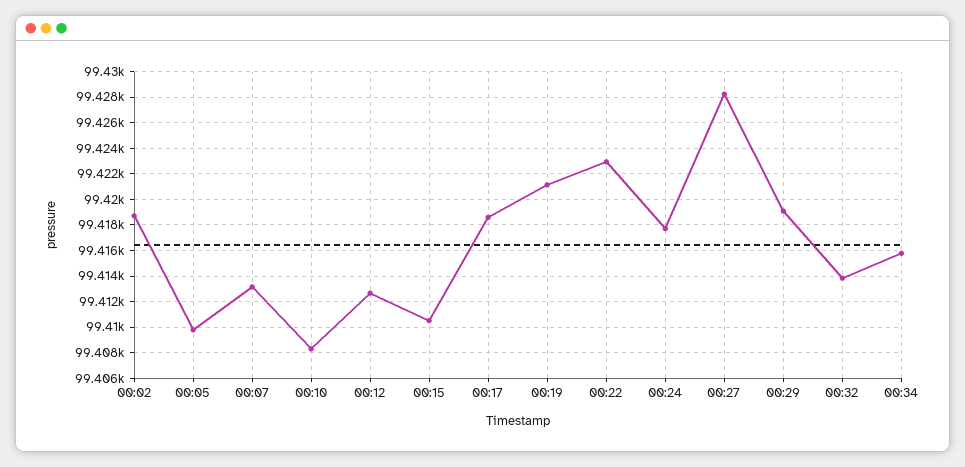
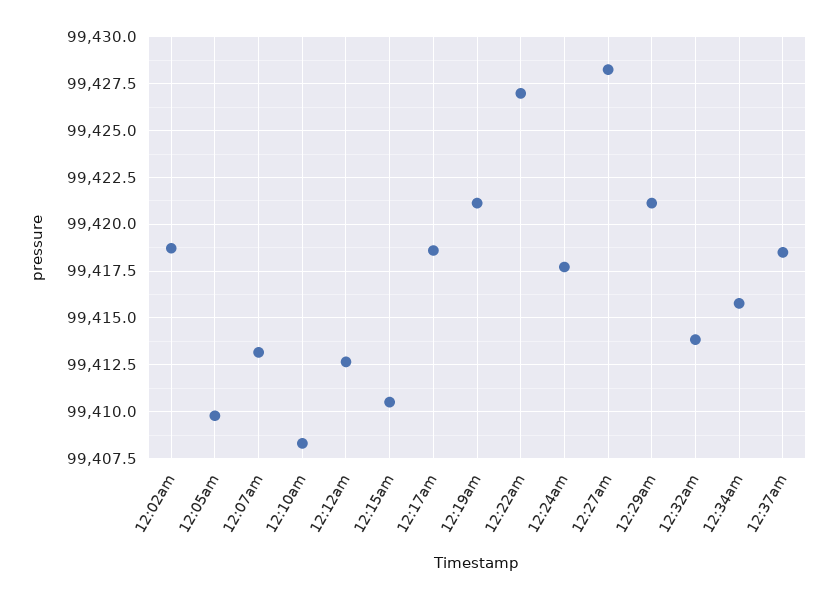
00:22: 99423 -> 99427
00:29: 99419 -> 99421
12:37am: none -> 99418.5

